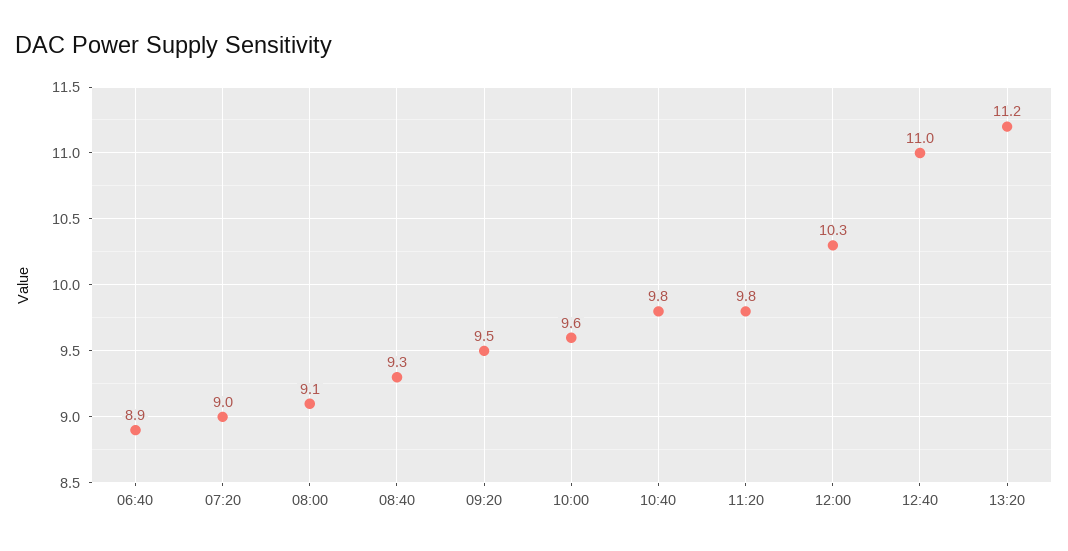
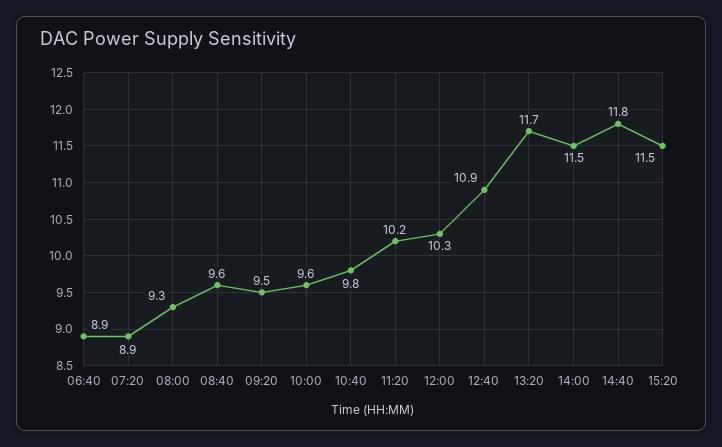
07:20: 9 -> 8.9
08:00: 9.1 -> 9.3
08:40: 9.3 -> 9.6
11:20: 9.8 -> 10.2
12:40: 11 -> 10.9
13:20: 11.2 -> 11.7
14:00: none -> 11.5
14:40: none -> 11.8
15:20: none -> 11.5

